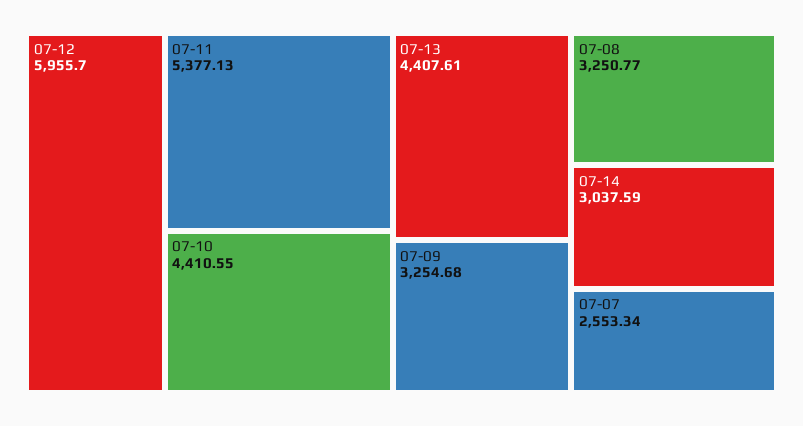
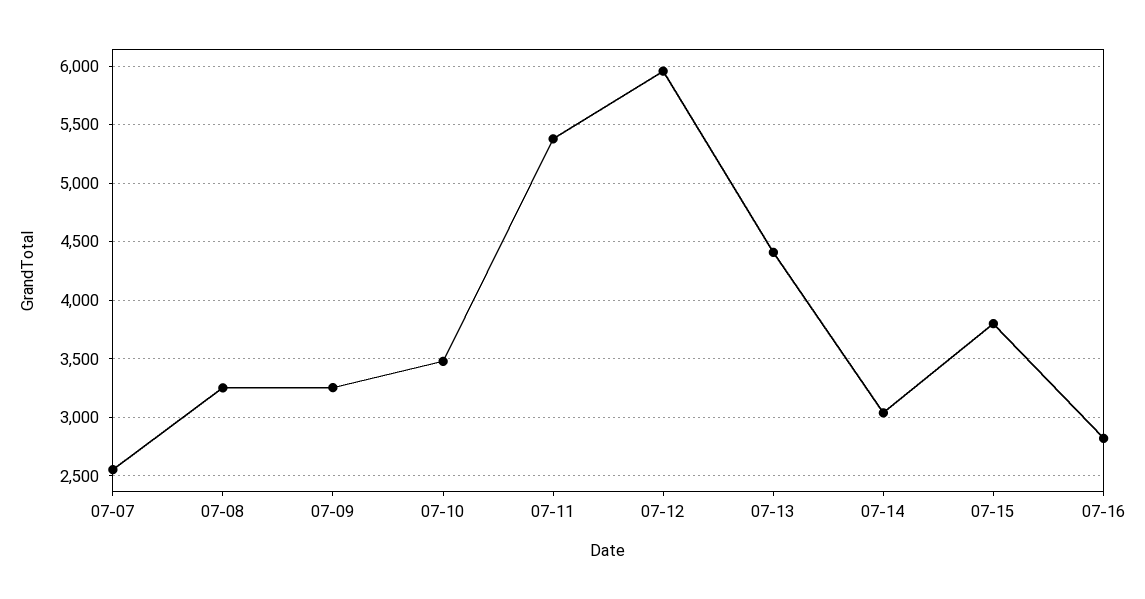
07-10: 4410.55 -> 3500
07-15: none -> 3800
07-16: none -> 2800

